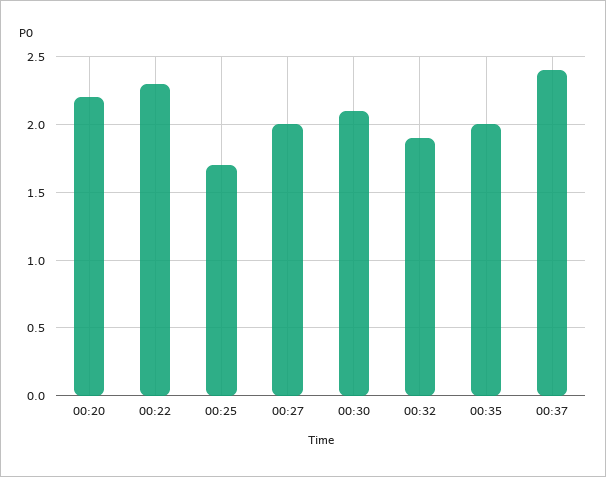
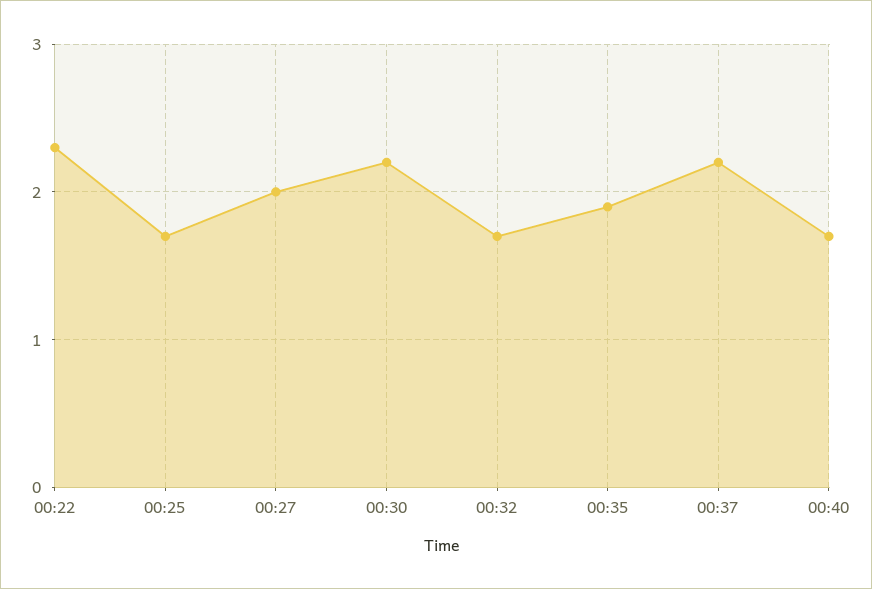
00:20: 2.2 -> none
00:30: 2.1 -> 2.2
00:32: 1.9 -> 1.7
00:35: 2 -> 1.9
00:37: 2.4 -> 2.2
00:40: none -> 1.7

